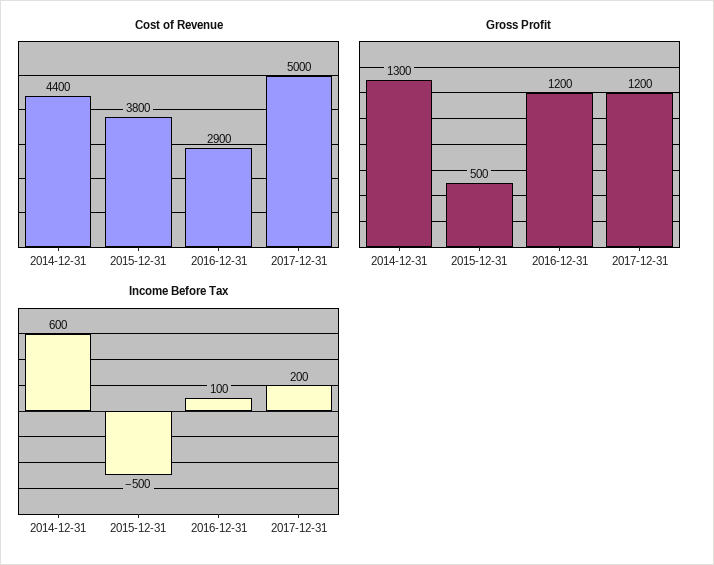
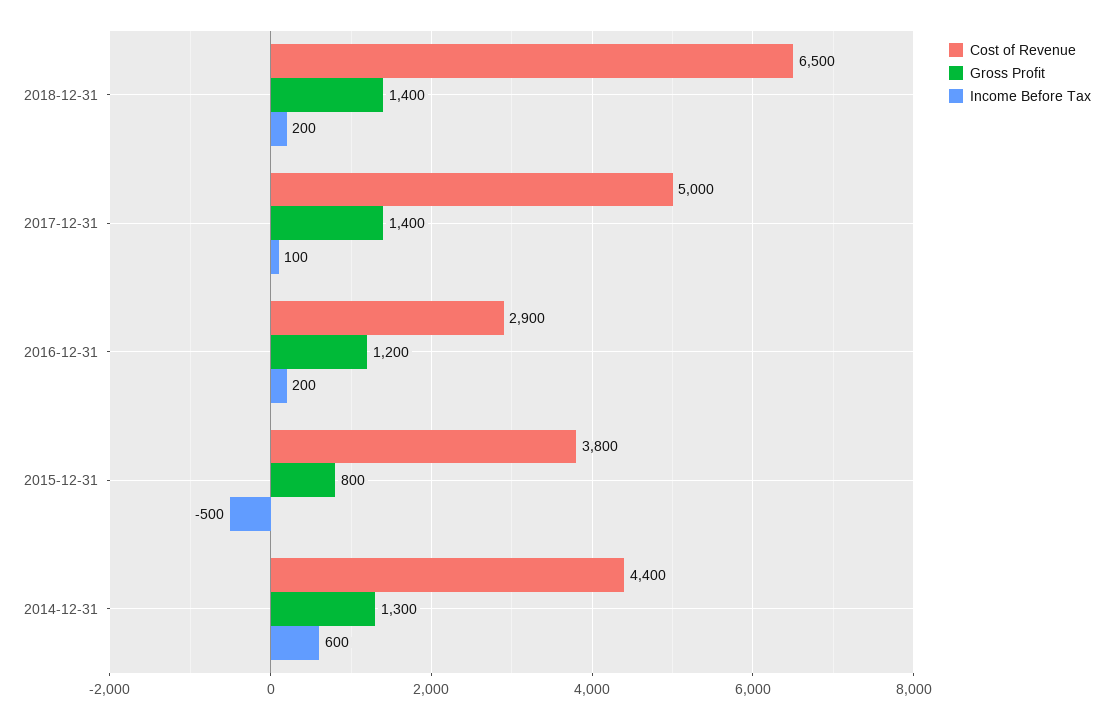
Gross Profit, 2015-12-31: 500 -> 800
Gross Profit, 2017-12-31: 1200 -> 1400
Income Before Tax, 2016-12-31: 100 -> 200
Income Before Tax, 2017-12-31: 200 -> 100
Cost of Revenue, 2018-12-31: none -> 6500
Gross Profit, 2018-12-31: none -> 1400
Income Before Tax, 2018-12-31: none -> 200

